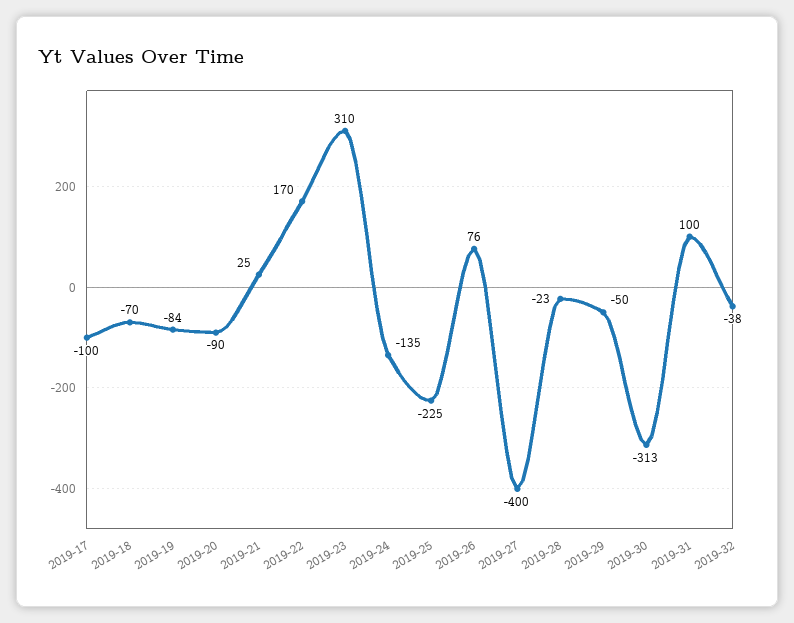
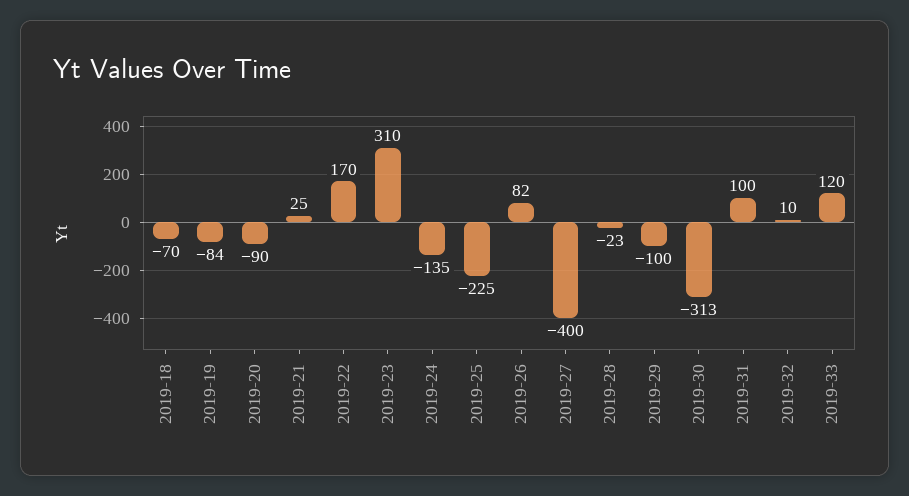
2019-17: -100 -> none
2019-26: 76 -> 82
2019-29: -50 -> -100
2019-32: -38 -> 10
2019-33: none -> 120

